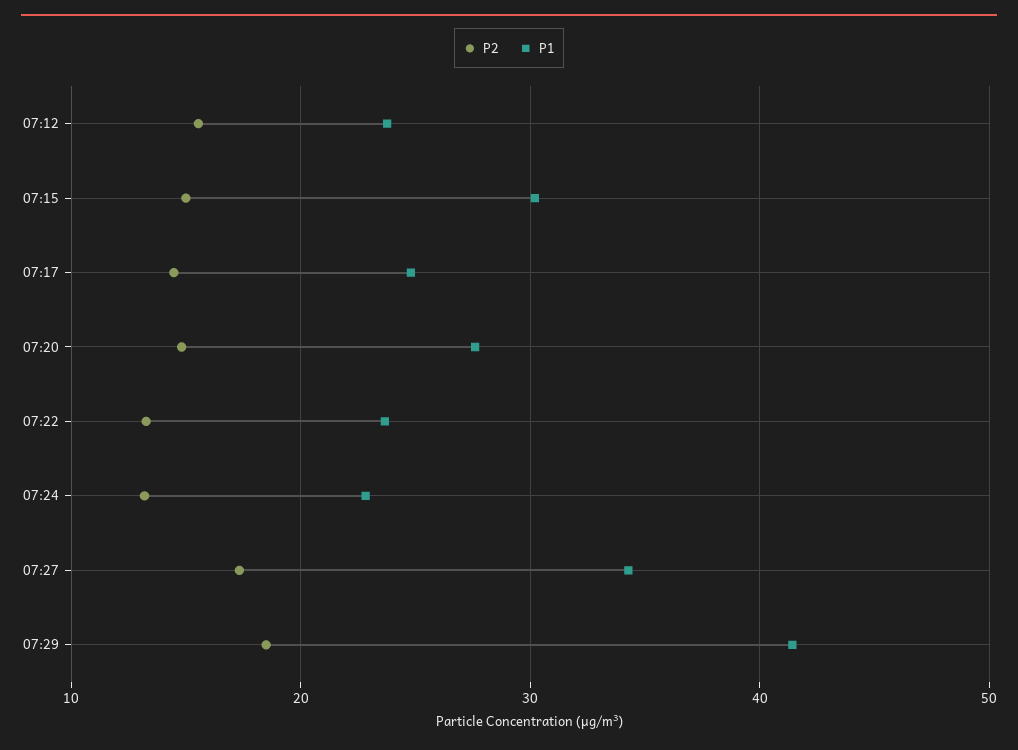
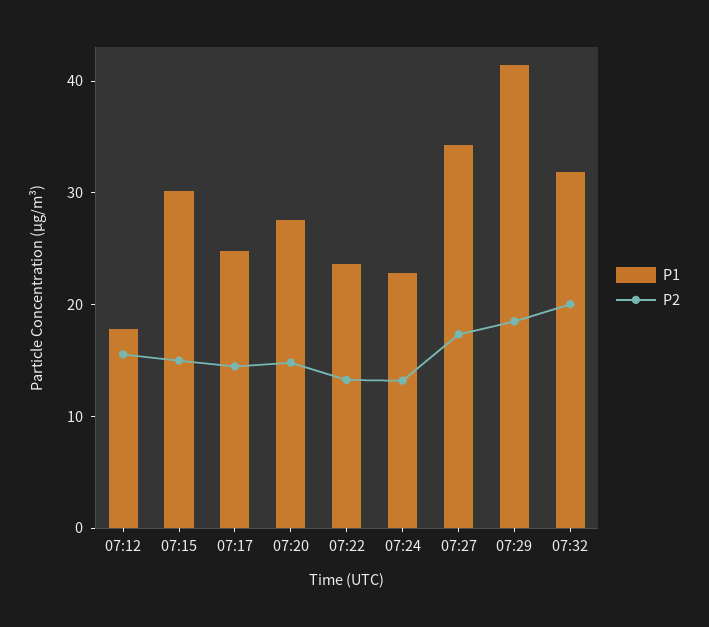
P1, 07:12: 24 -> 18
P1, 07:32: none -> 32
P2, 07:32: none -> 20

